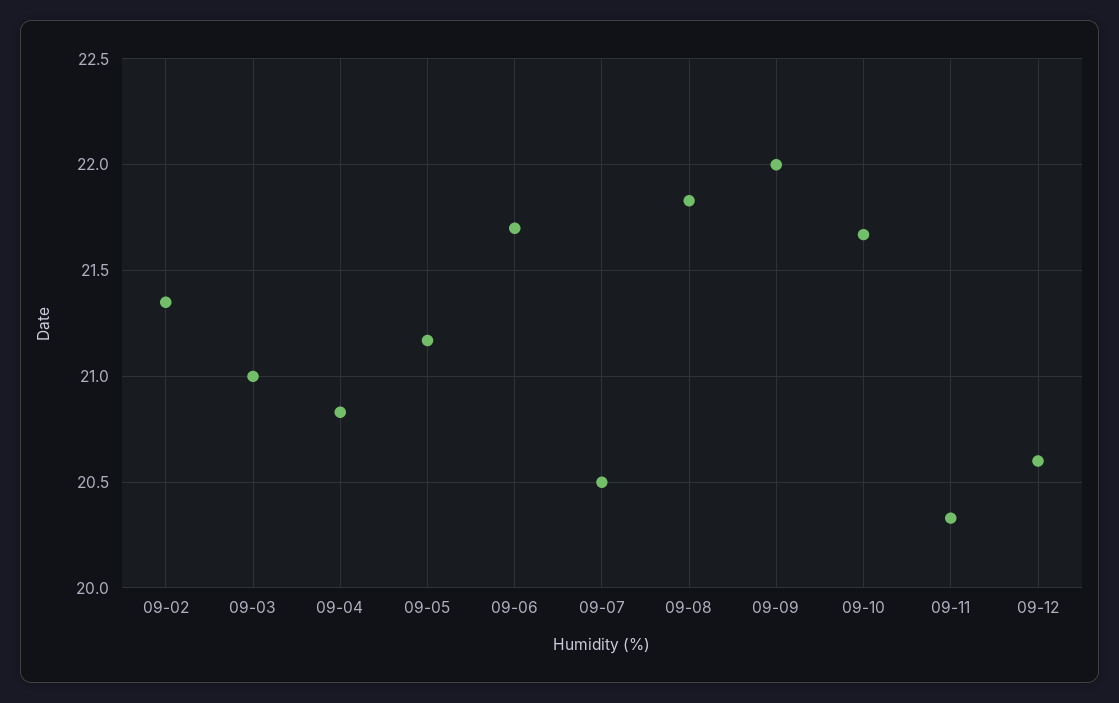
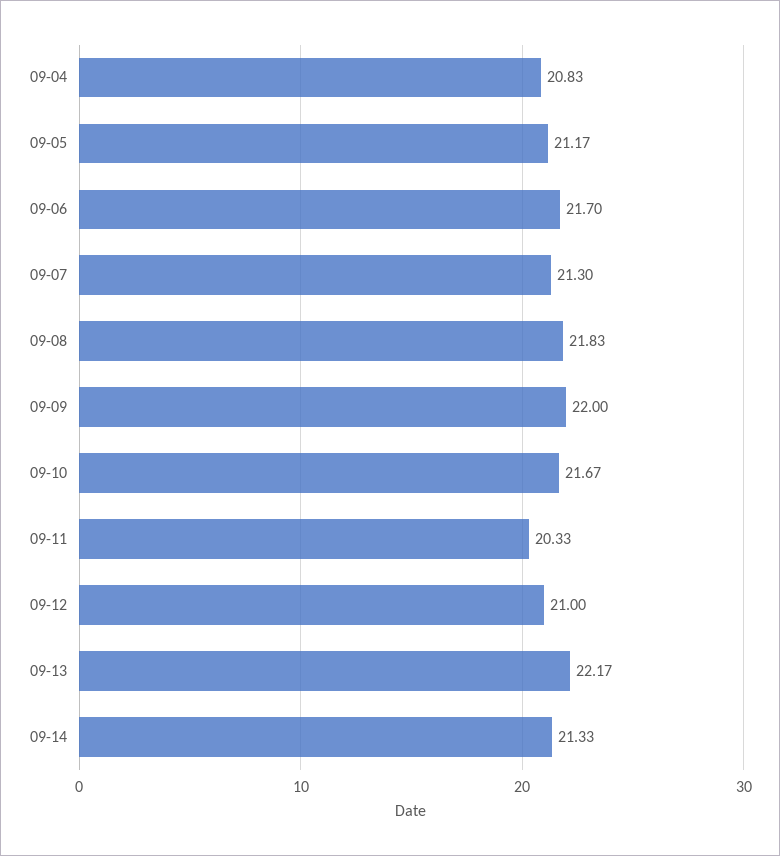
09-02: 21.35 -> none
09-03: 21 -> none
09-07: 20.5 -> 21.3
09-12: 20.6 -> 21
09-13: none -> 22.17
09-14: none -> 21.33

